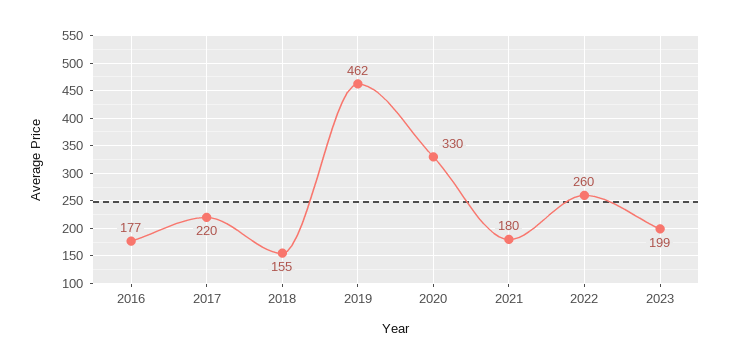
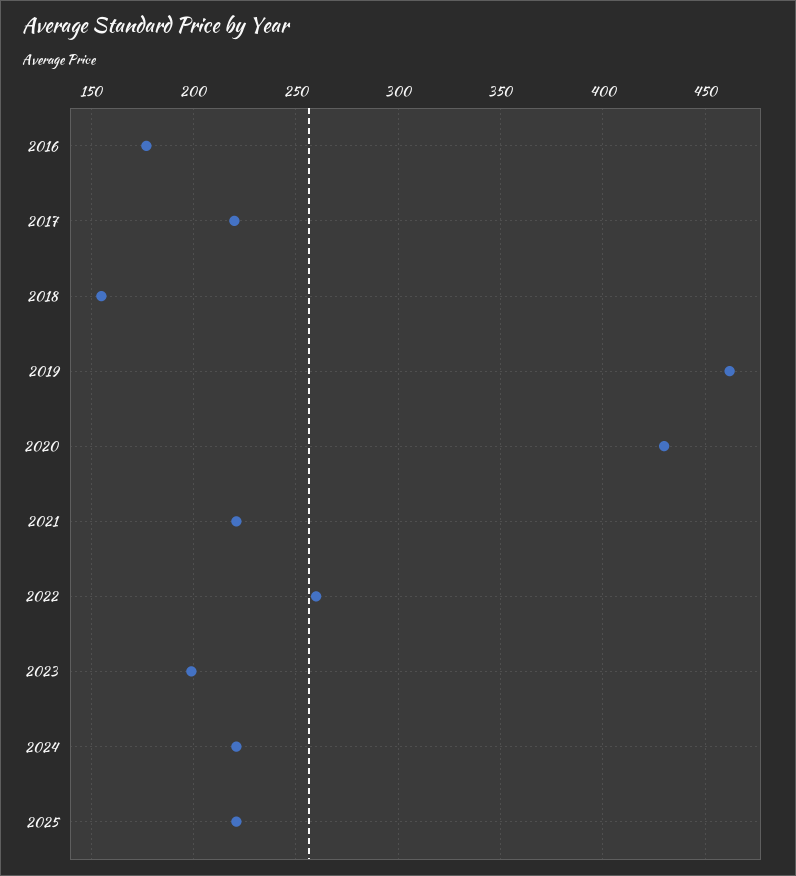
2020: 330 -> 430
2021: 180 -> 220
2024: none -> 220
2025: none -> 220

